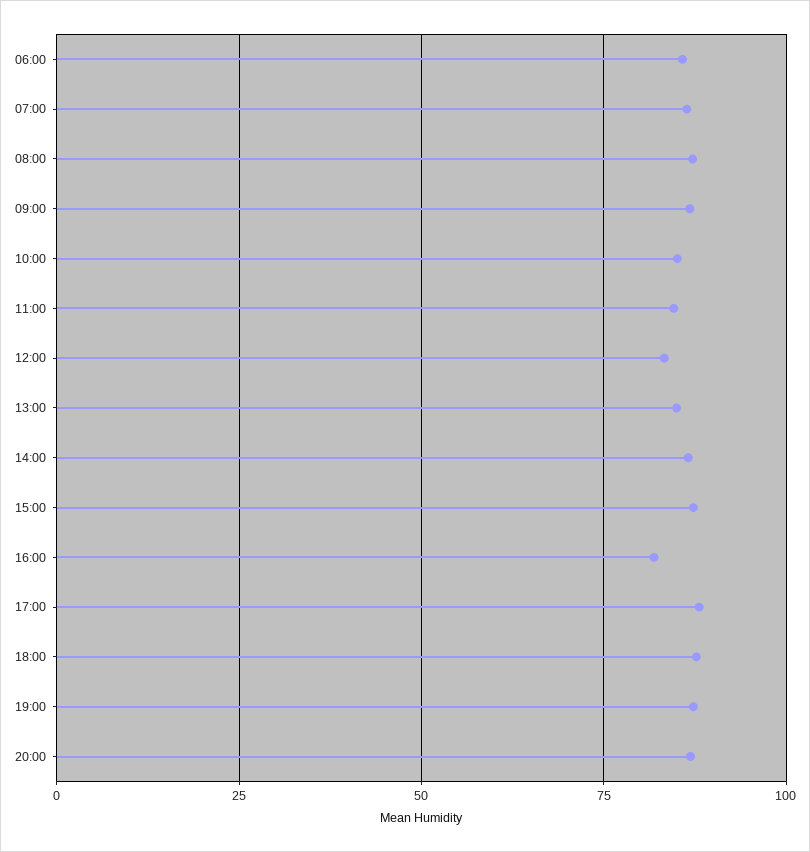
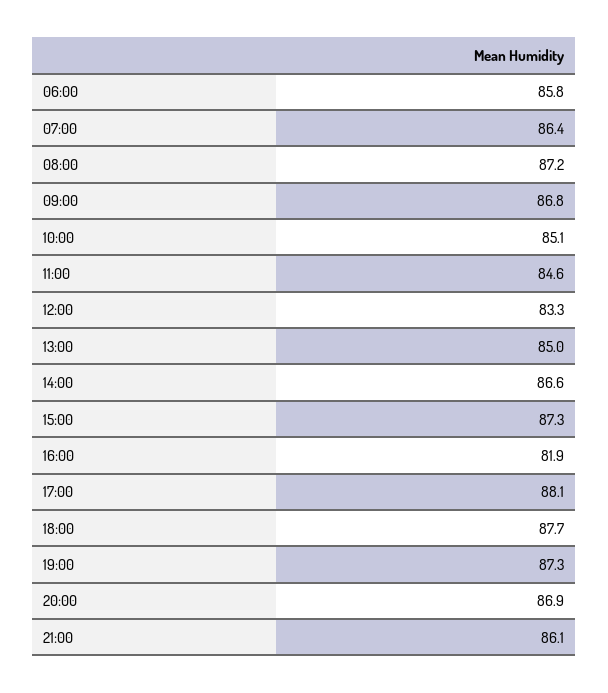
21:00: none -> 86.1

